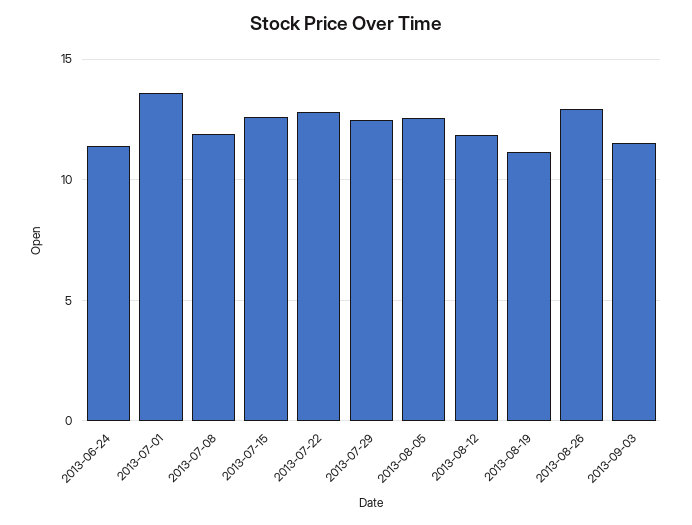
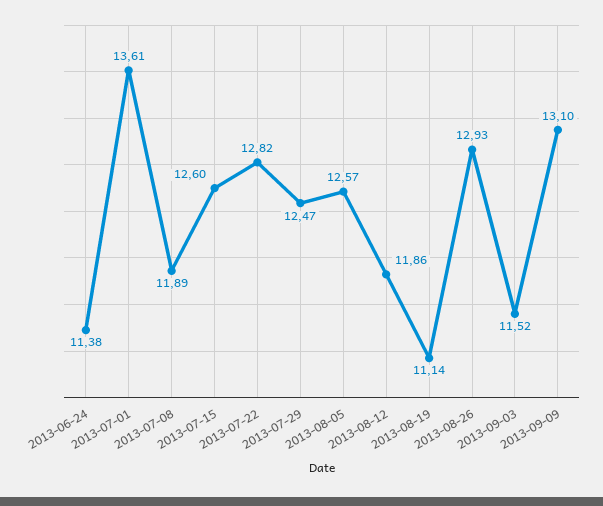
2013-09-09: none -> 13.1

